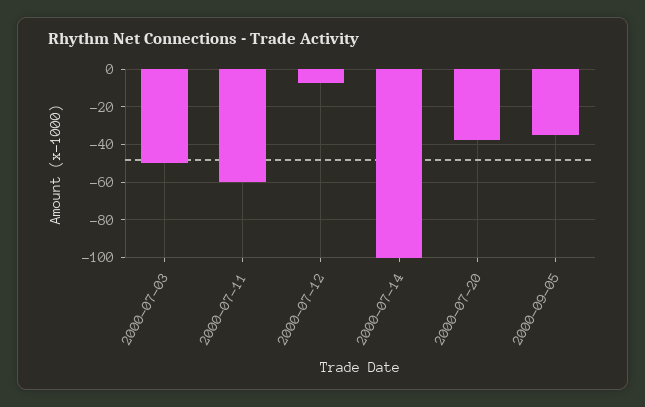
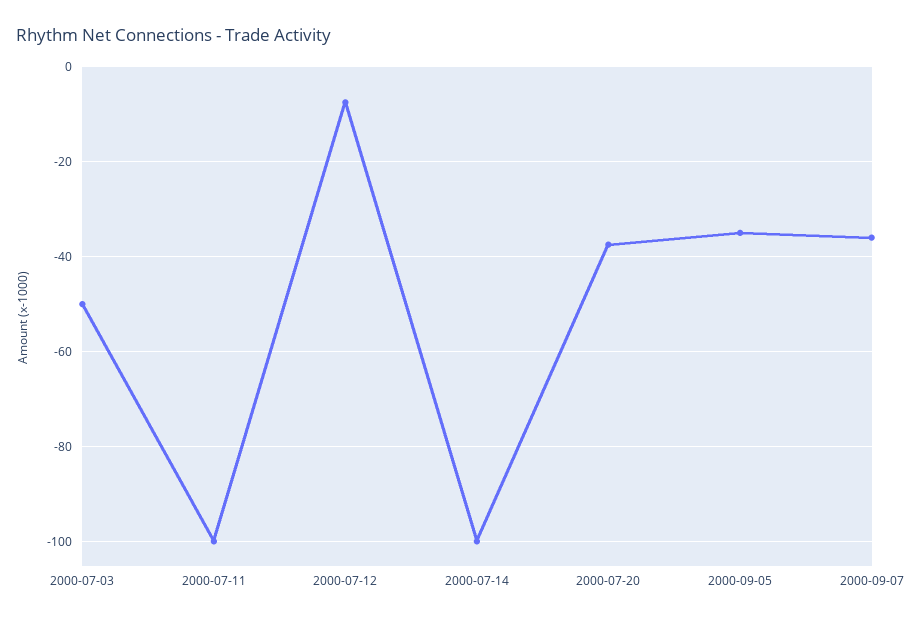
2000-07-11: -60 -> -100
2000-09-07: none -> -36

